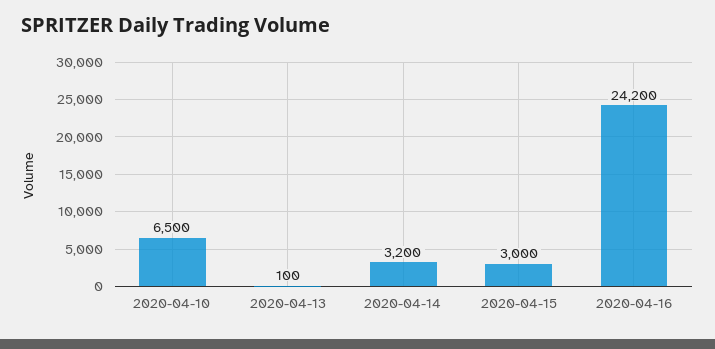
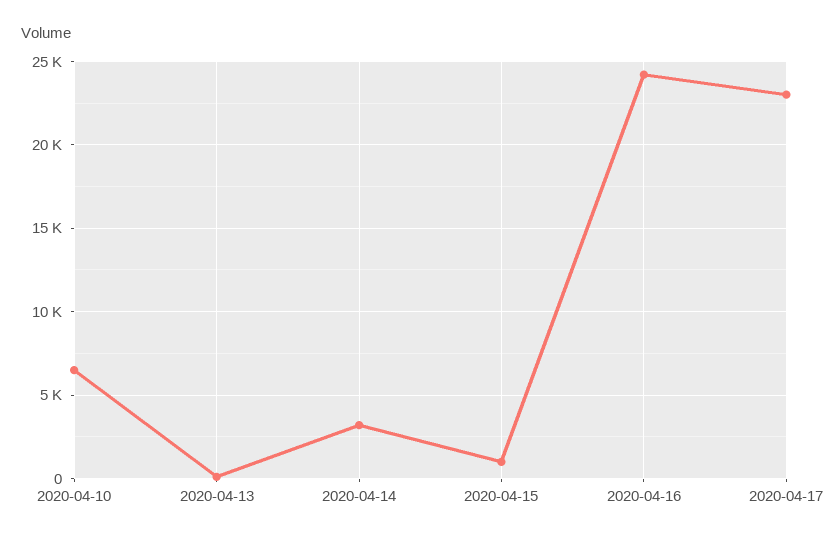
2020-04-15: 3000 -> 1000
2020-04-17: none -> 23000

